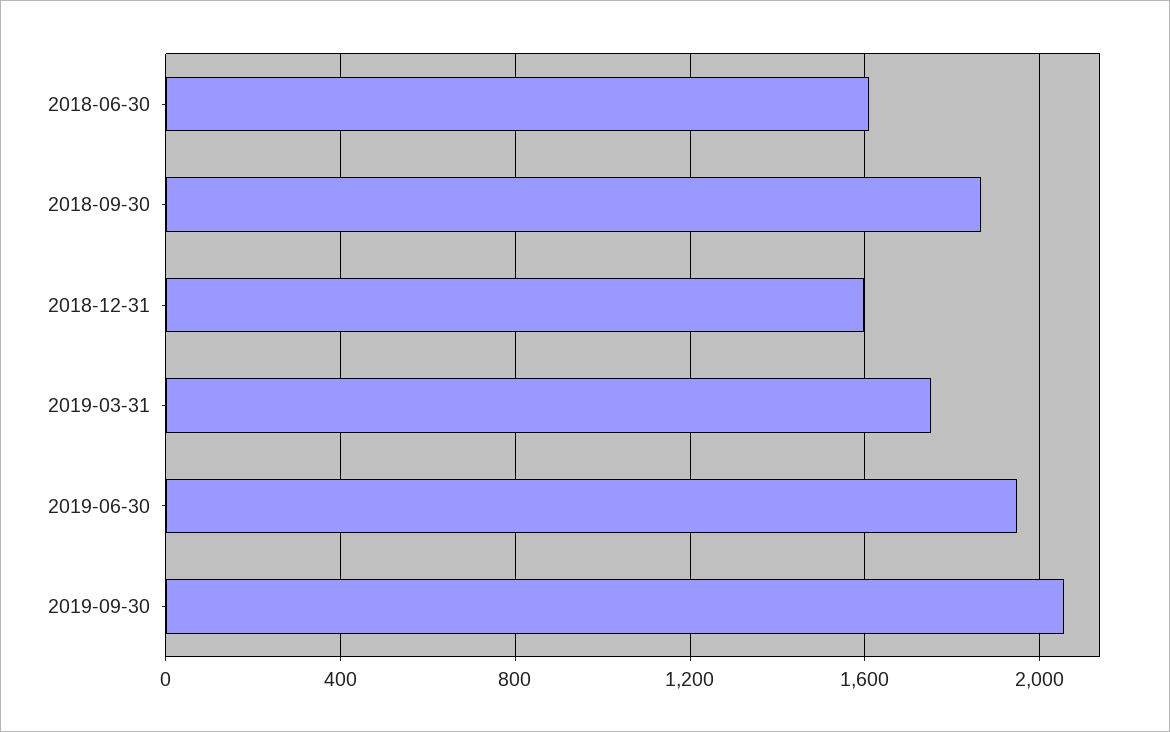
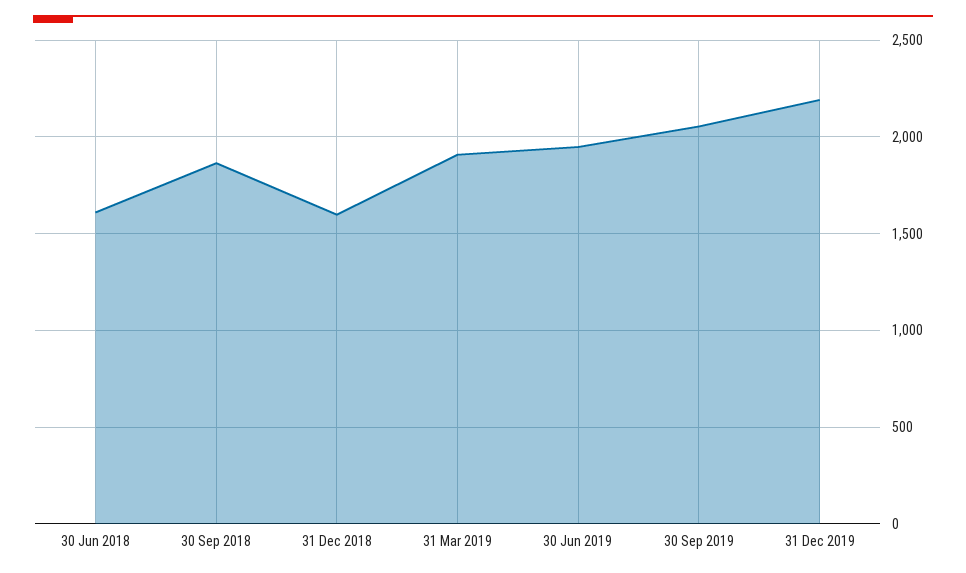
2019-03-31: 1750 -> 1900
31 Dec 2019: none -> 2200

